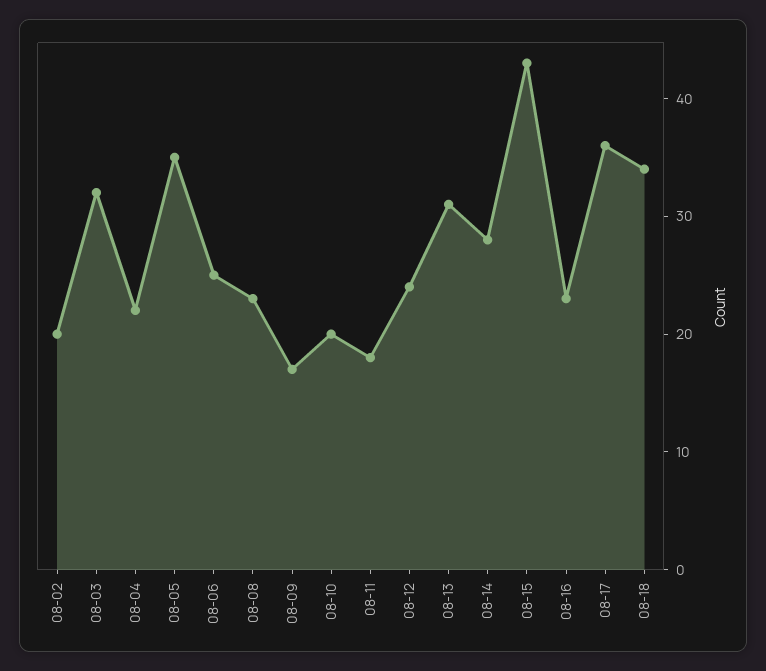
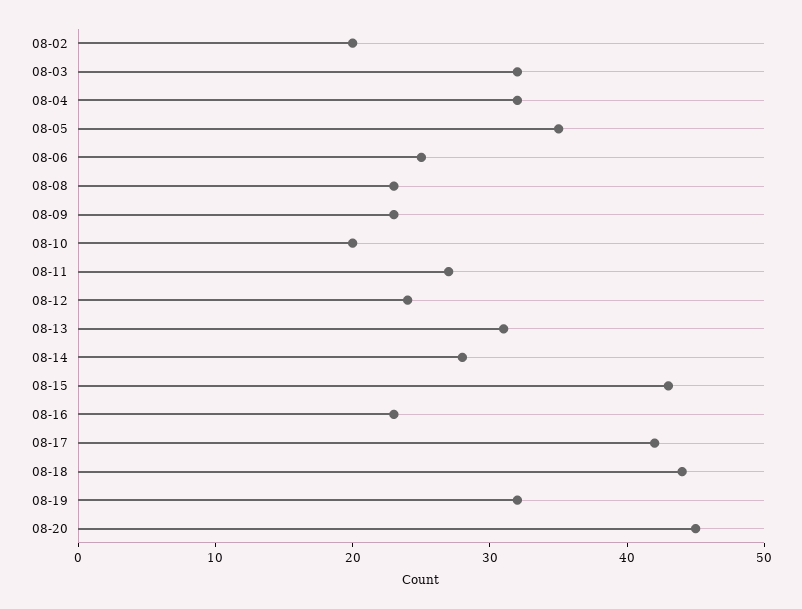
08-04: 22 -> 32
08-09: 17 -> 23
08-11: 18 -> 27
08-17: 36 -> 42
08-18: 34 -> 44
08-19: none -> 32
08-20: none -> 45

